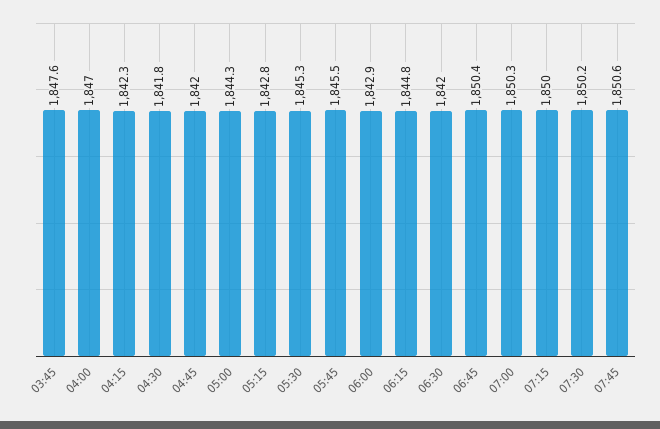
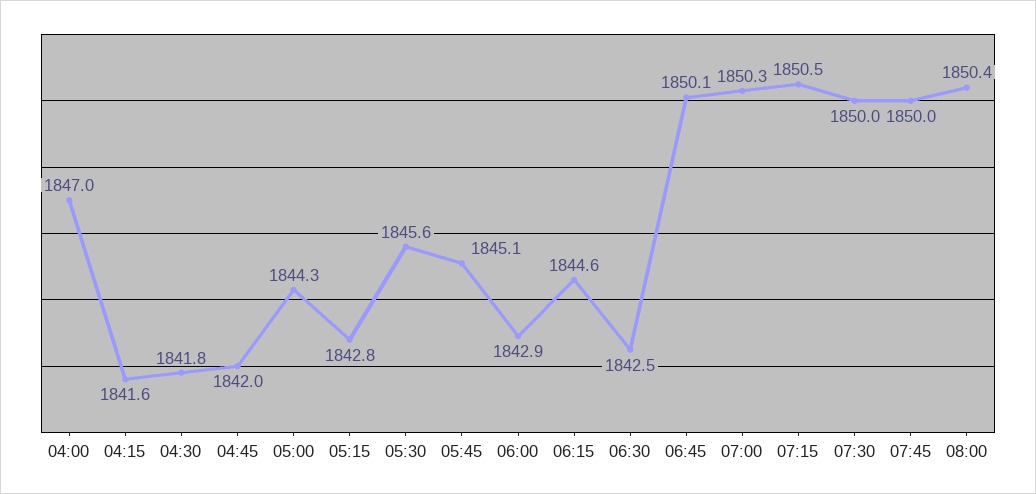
03:45: 1847.6 -> none
04:15: 1842.3 -> 1841.6
05:30: 1845.3 -> 1845.6
05:45: 1845.5 -> 1845.1
06:15: 1844.8 -> 1844.6
06:30: 1842 -> 1842.5
06:45: 1850.4 -> 1850.1
07:15: 1850 -> 1850.5
07:30: 1850.2 -> 1850
07:45: 1850.6 -> 1850
08:00: none -> 1850.4

